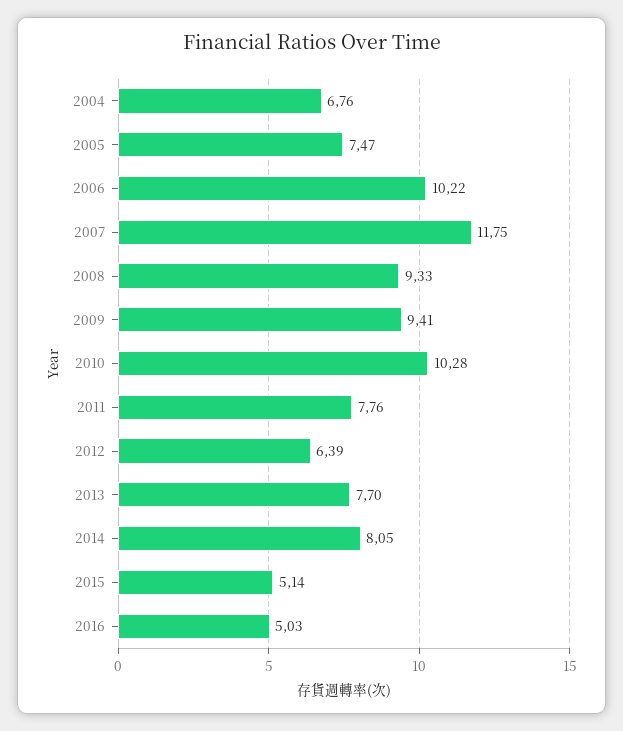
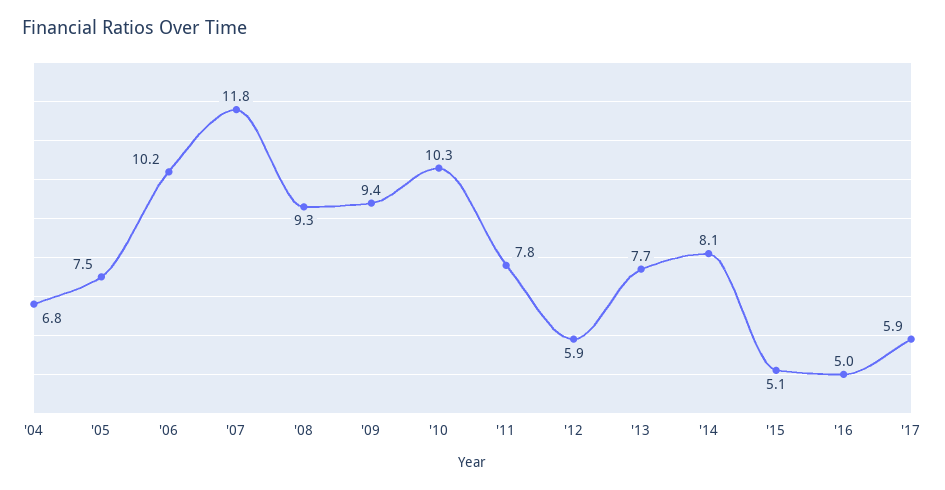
2012: 6.39 -> 5.9
'17: none -> 5.9

